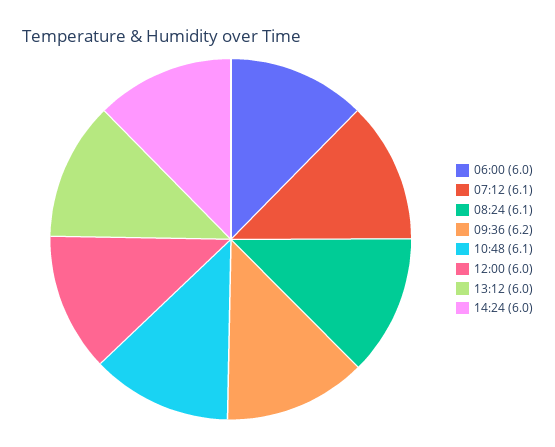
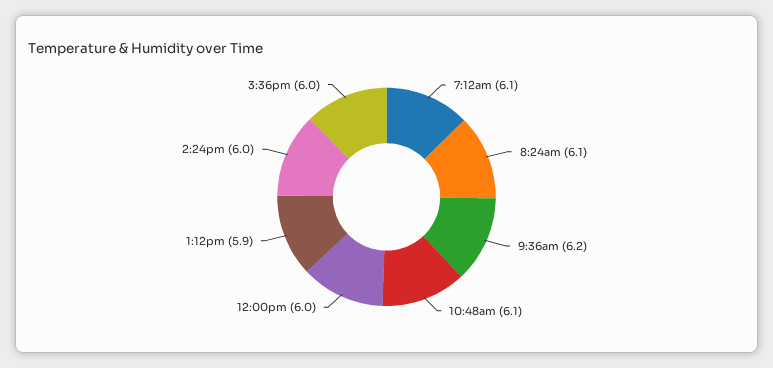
06:00: 6 -> none
13:12: 6 -> 5.9
3:36pm: none -> 6

